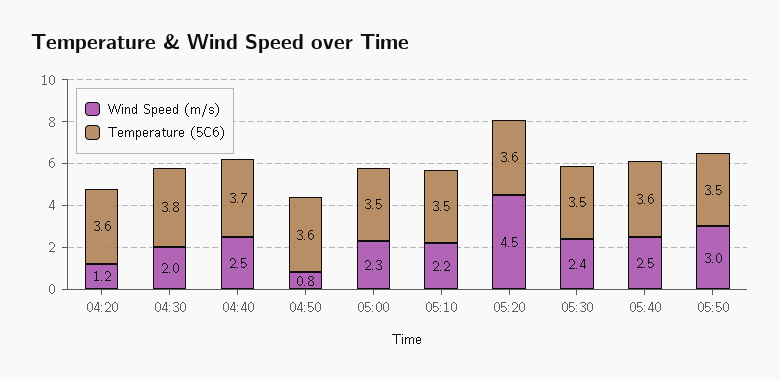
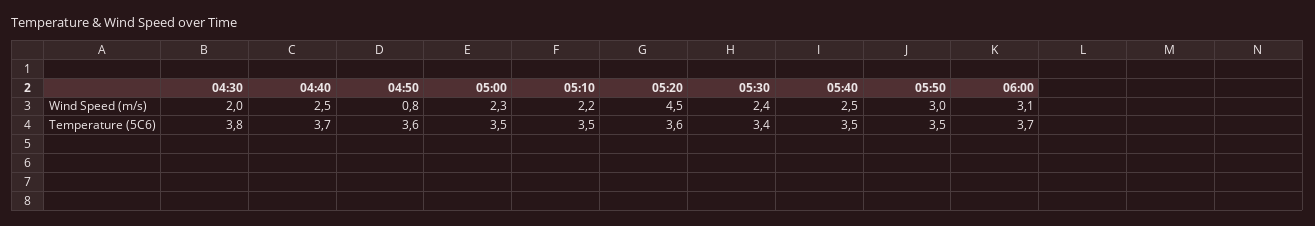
Wind Speed (m/s), 04:20: 1.2 -> none
Temperature (5C6), 04:20: 3.6 -> none
Temperature (5C6), 05:30: 3.5 -> 3.4
Temperature (5C6), 05:40: 3.6 -> 3.5
Wind Speed (m/s), 06:00: none -> 3.1
Temperature (5C6), 06:00: none -> 3.7

